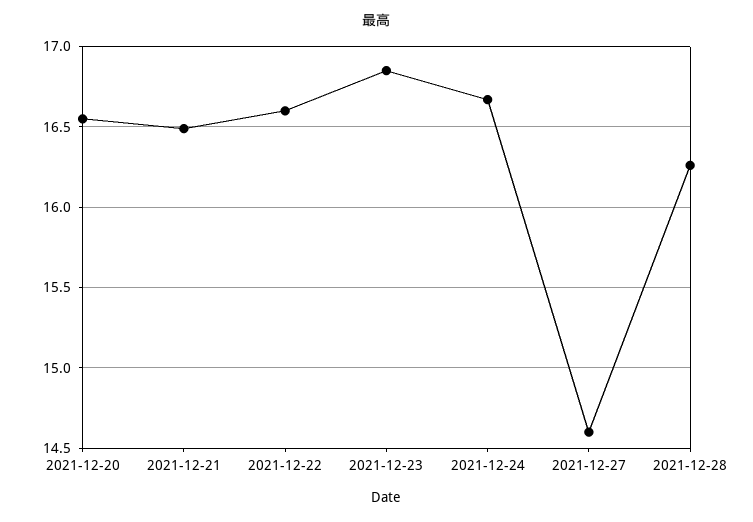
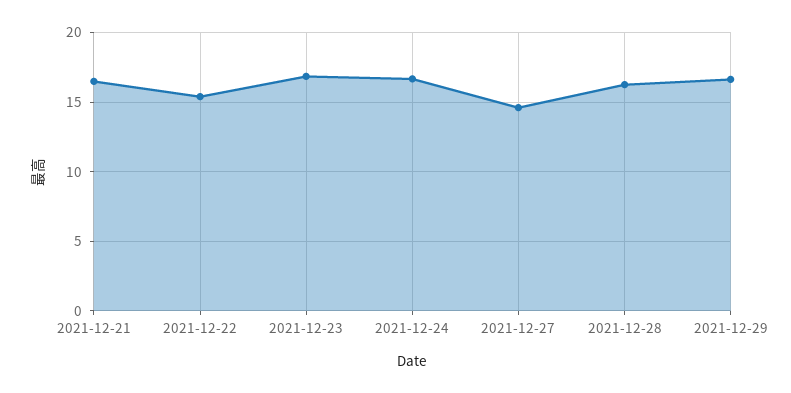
2021-12-20: 16.55 -> none
2021-12-22: 16.6 -> 15.5
2021-12-29: none -> 16.5

